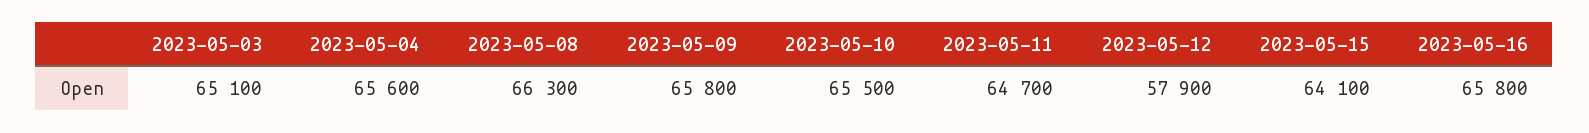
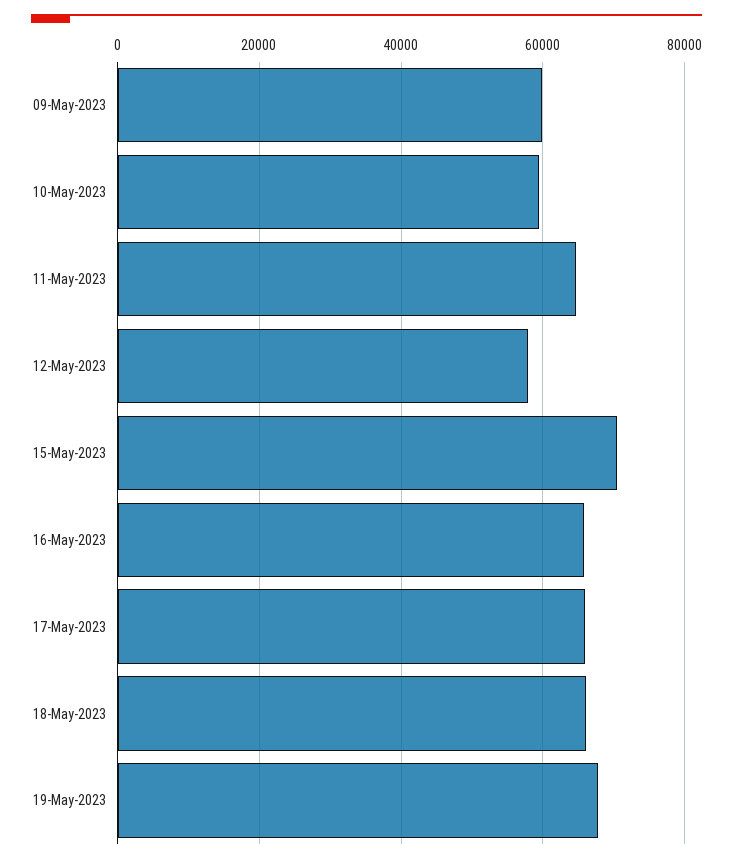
2023-05-03: 65100 -> none
2023-05-04: 65600 -> none
2023-05-08: 66300 -> none
2023-05-09: 65800 -> 60000
2023-05-10: 65500 -> 60000
2023-05-15: 64100 -> 70000
17-May-2023: none -> 66000
18-May-2023: none -> 66000
19-May-2023: none -> 68000

